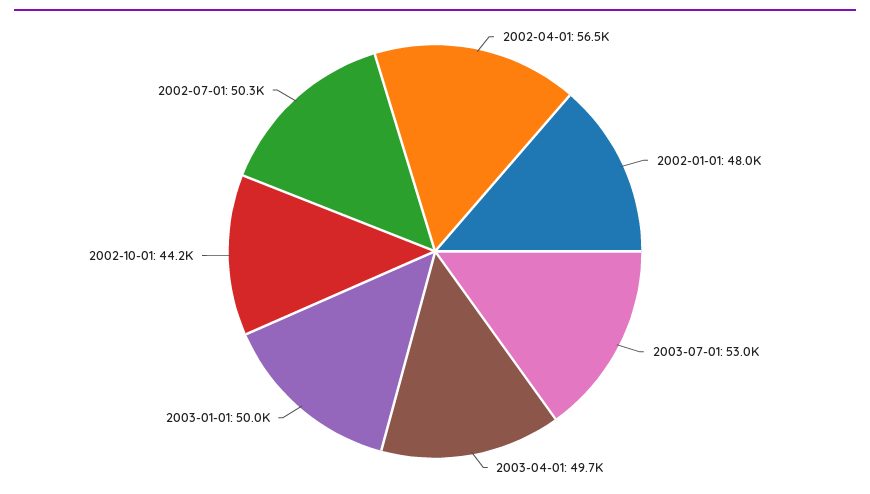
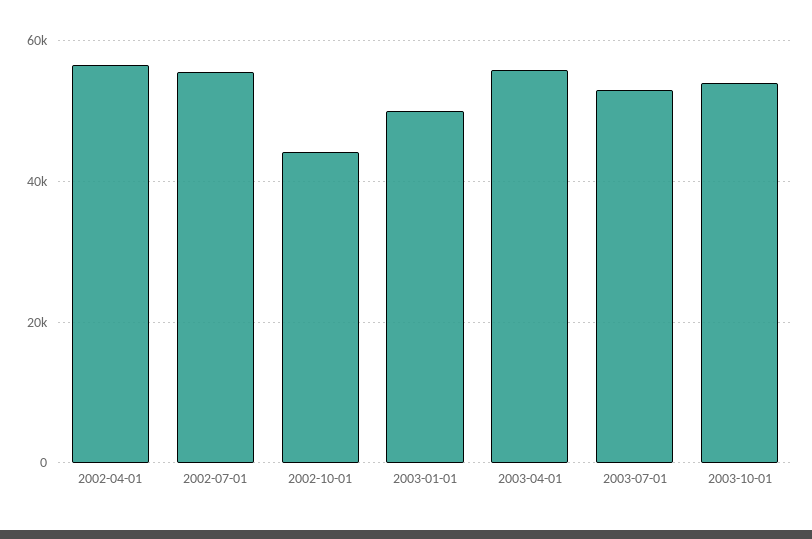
2002-01-01: 48000 -> none
2003-04-01: 49700 -> 56000
2002-07-01: 50300 -> 56000
2003-10-01: none -> 54000

